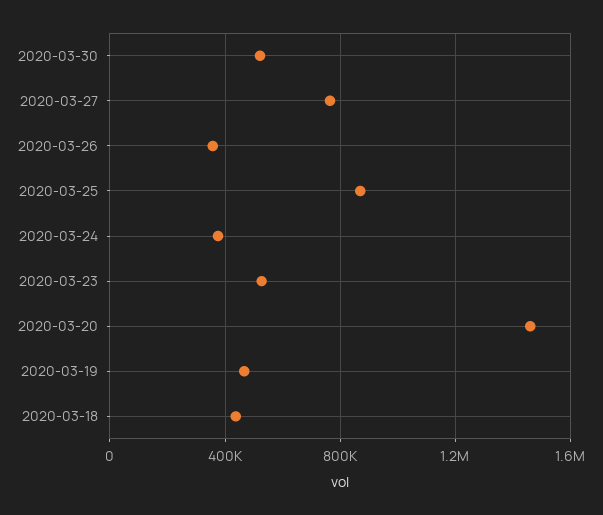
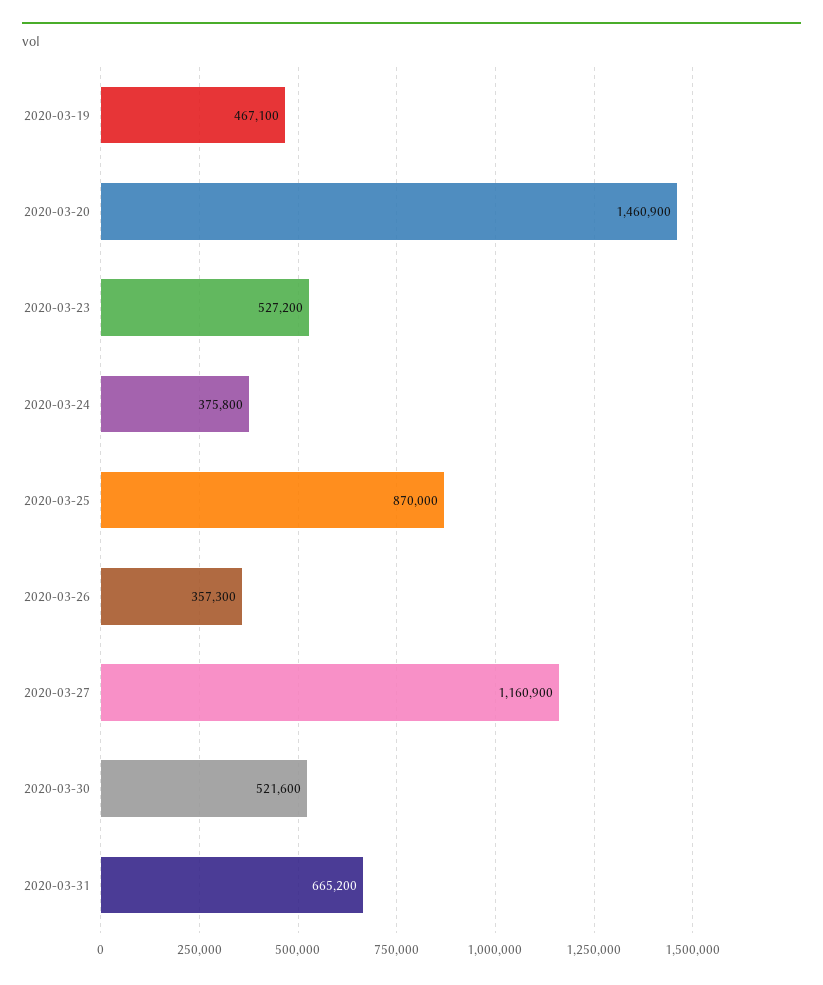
2020-03-27: 750000 -> 1160900
2020-03-18: 450000 -> none
2020-03-31: none -> 665200

